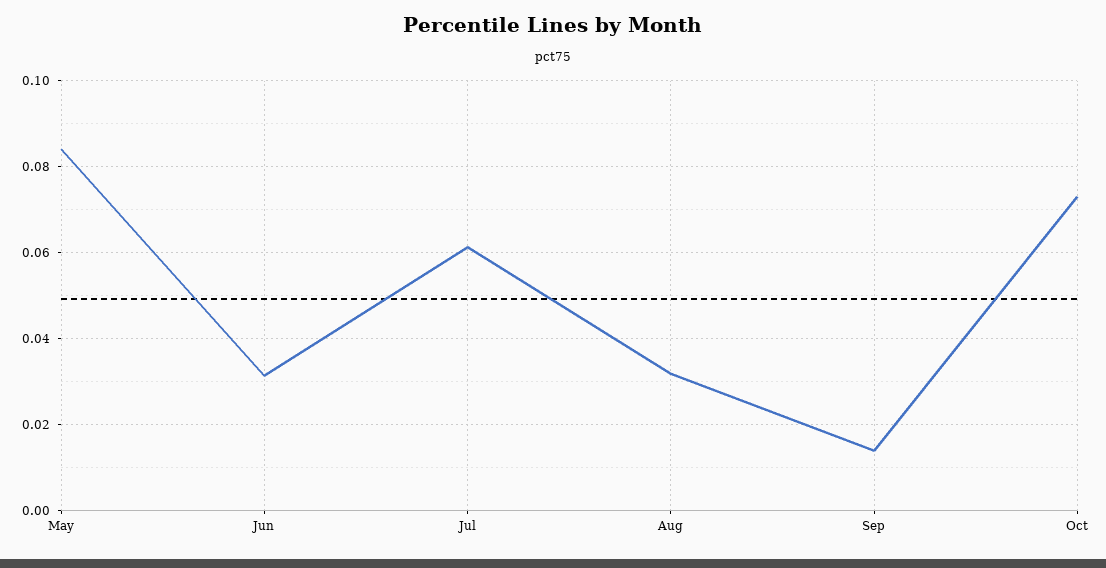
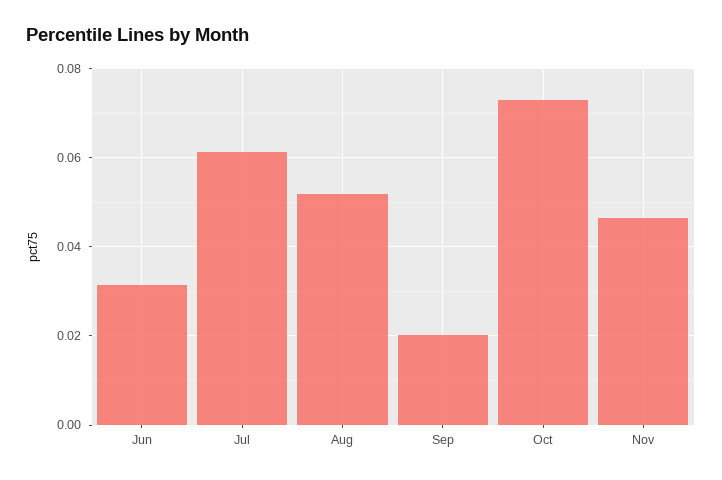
May: 0.084 -> none
Aug: 0.032 -> 0.052
Sep: 0.014 -> 0.02
Nov: none -> 0.046

